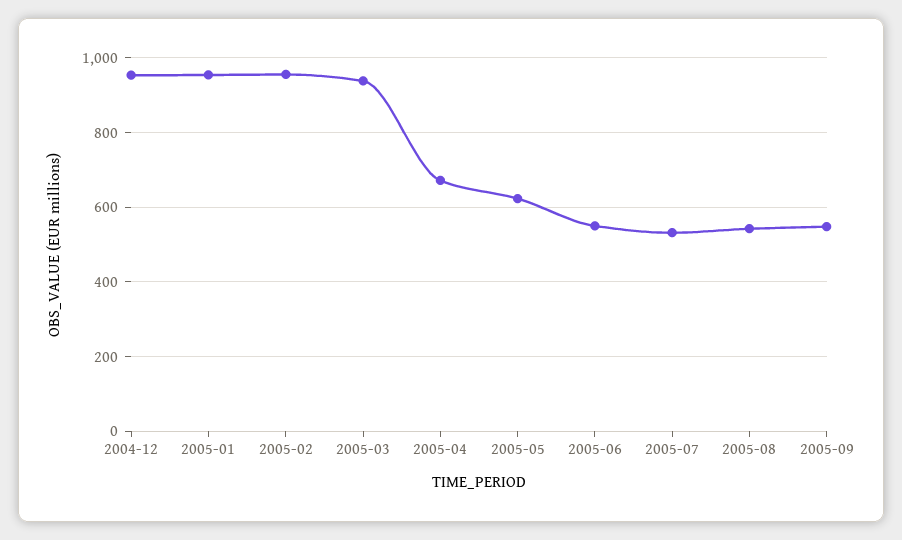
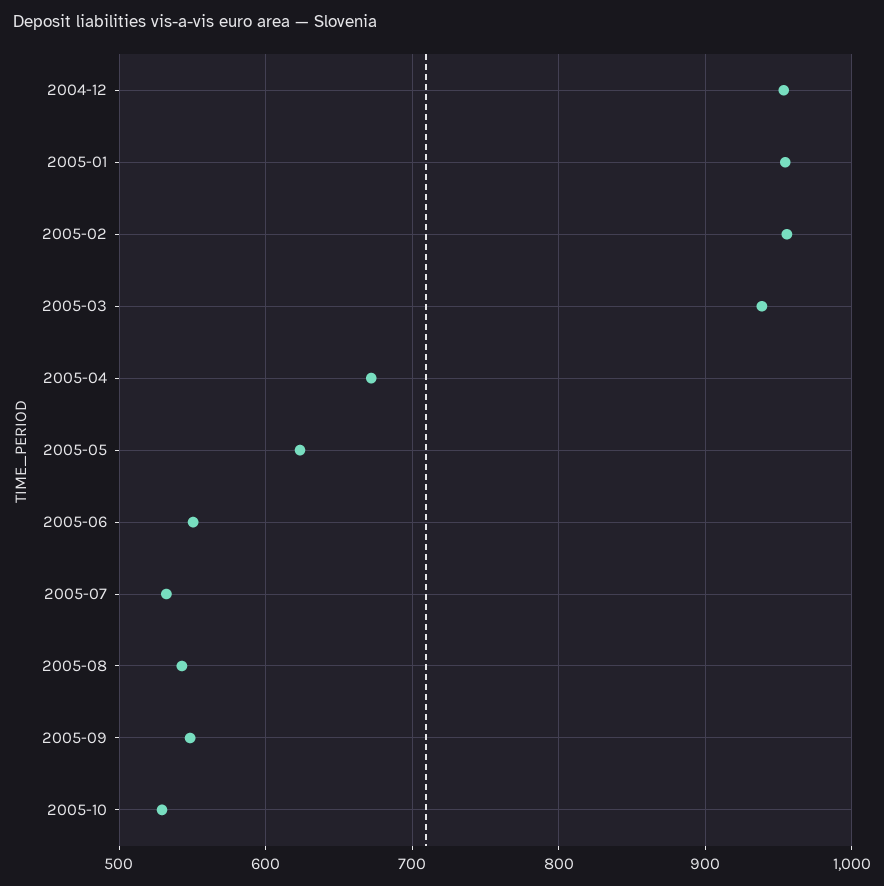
2005-10: none -> 530

